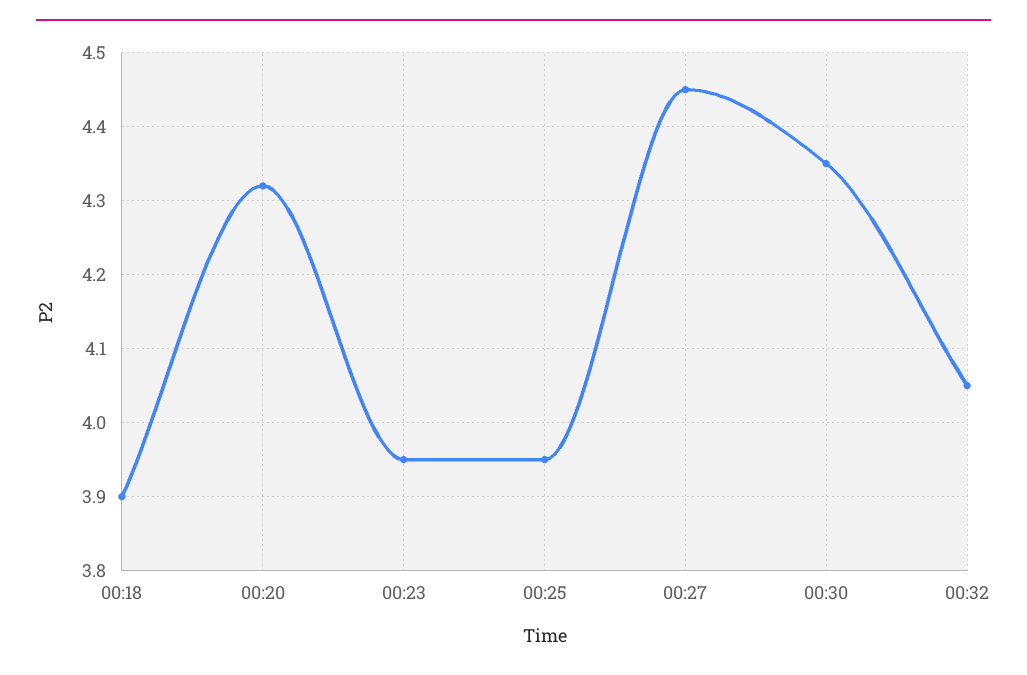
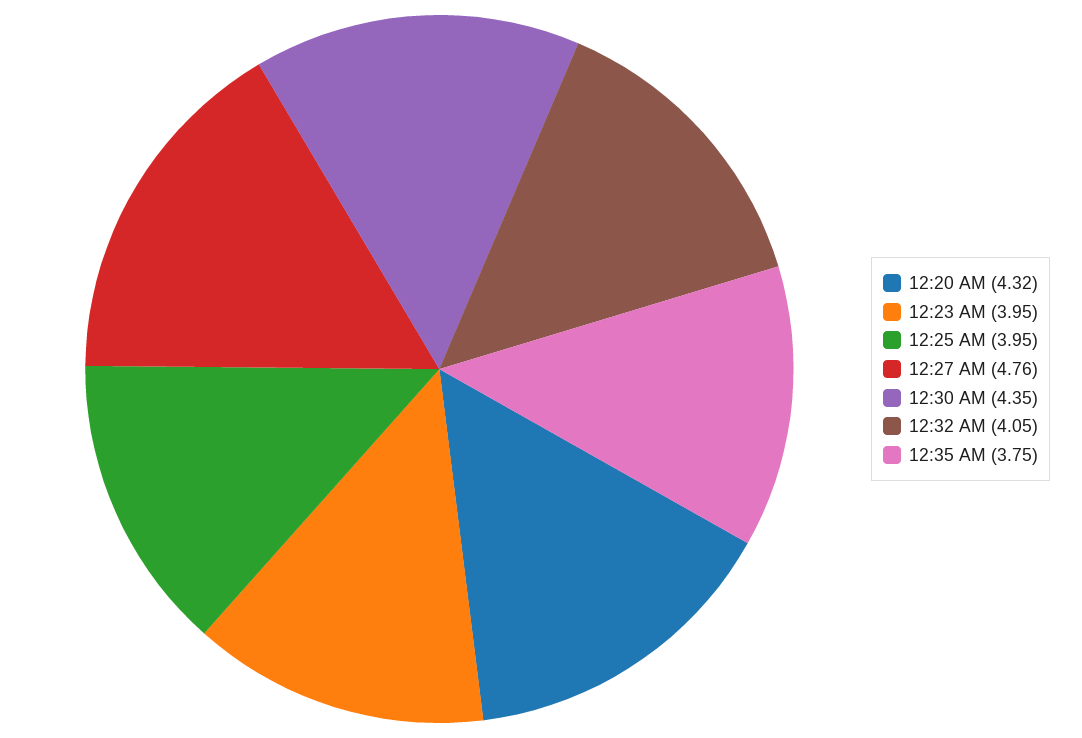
00:18: 3.9 -> none
00:27: 4.45 -> 4.76
12:35 AM: none -> 3.75

